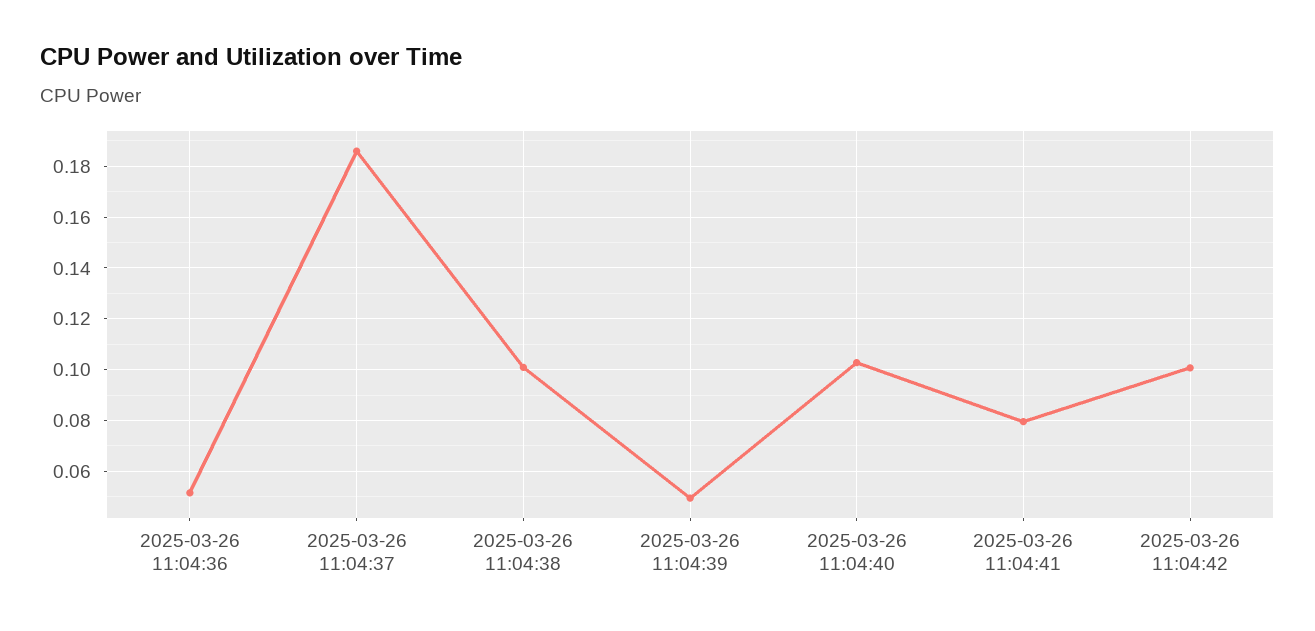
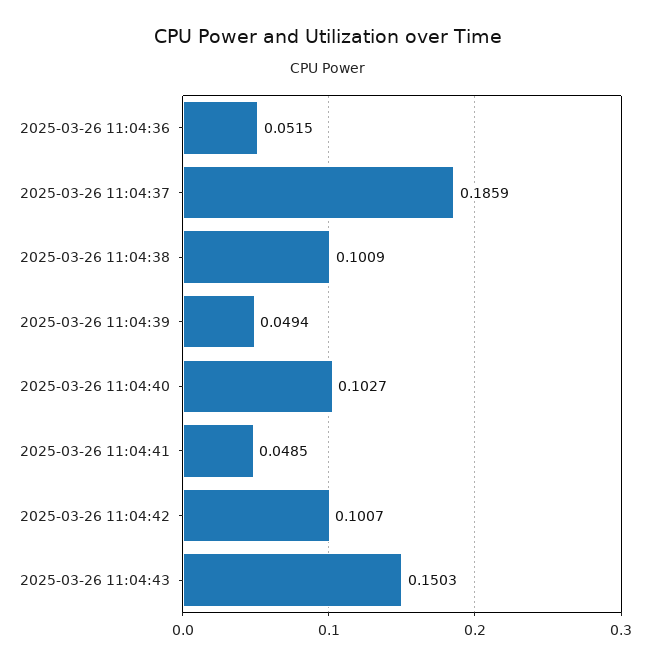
2025-03-26 11:04:41: 0.08 -> 0.0485
2025-03-26 11:04:43: none -> 0.1503

